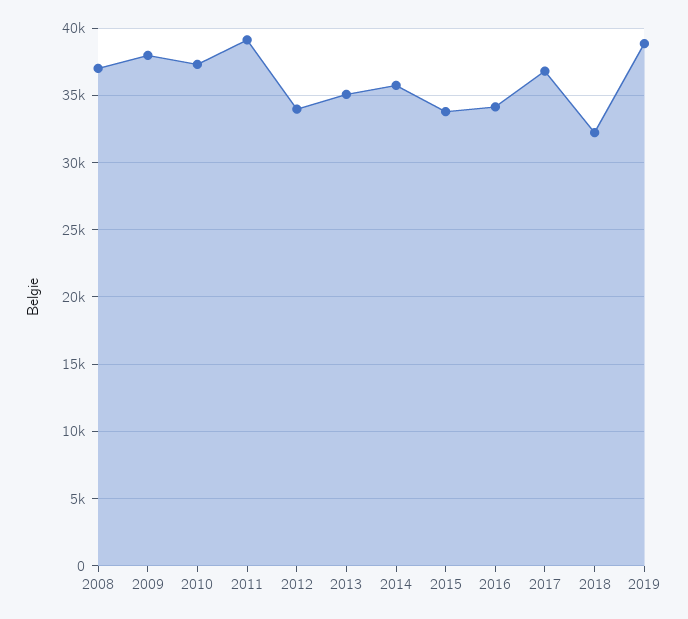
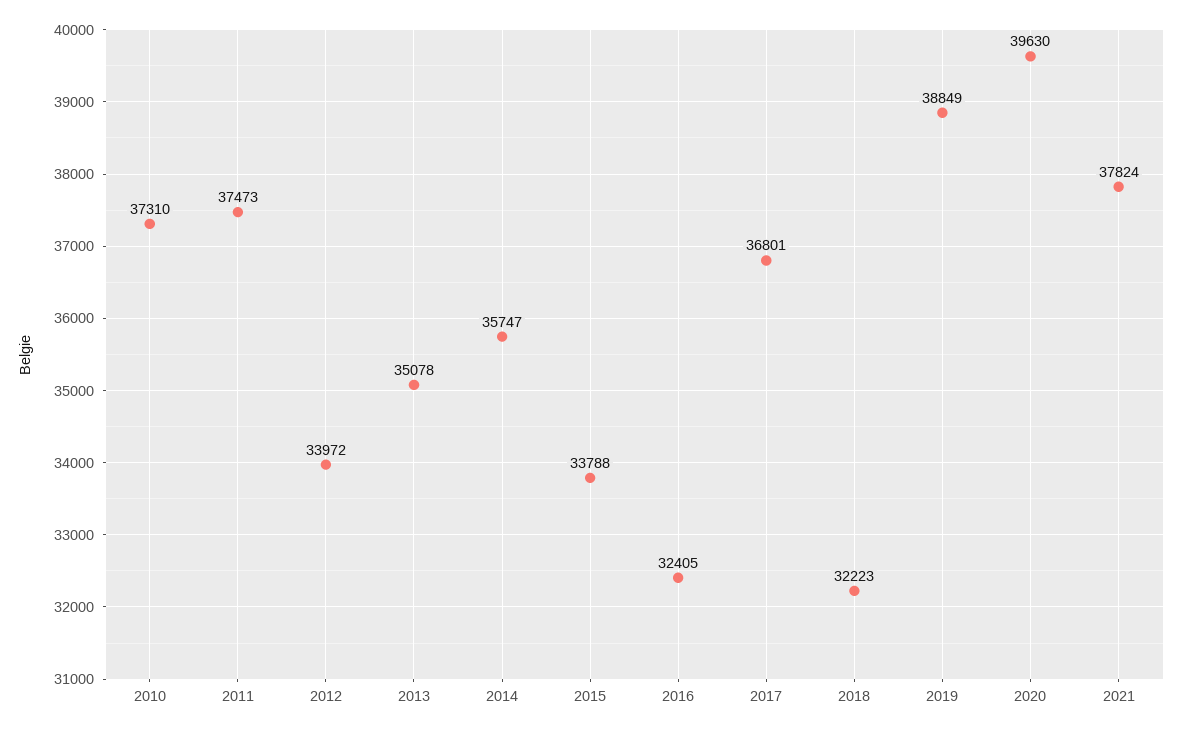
2008: 37000 -> none
2009: 38000 -> none
2011: 39000 -> 37473
2016: 34000 -> 32405
2020: none -> 39630
2021: none -> 37824

